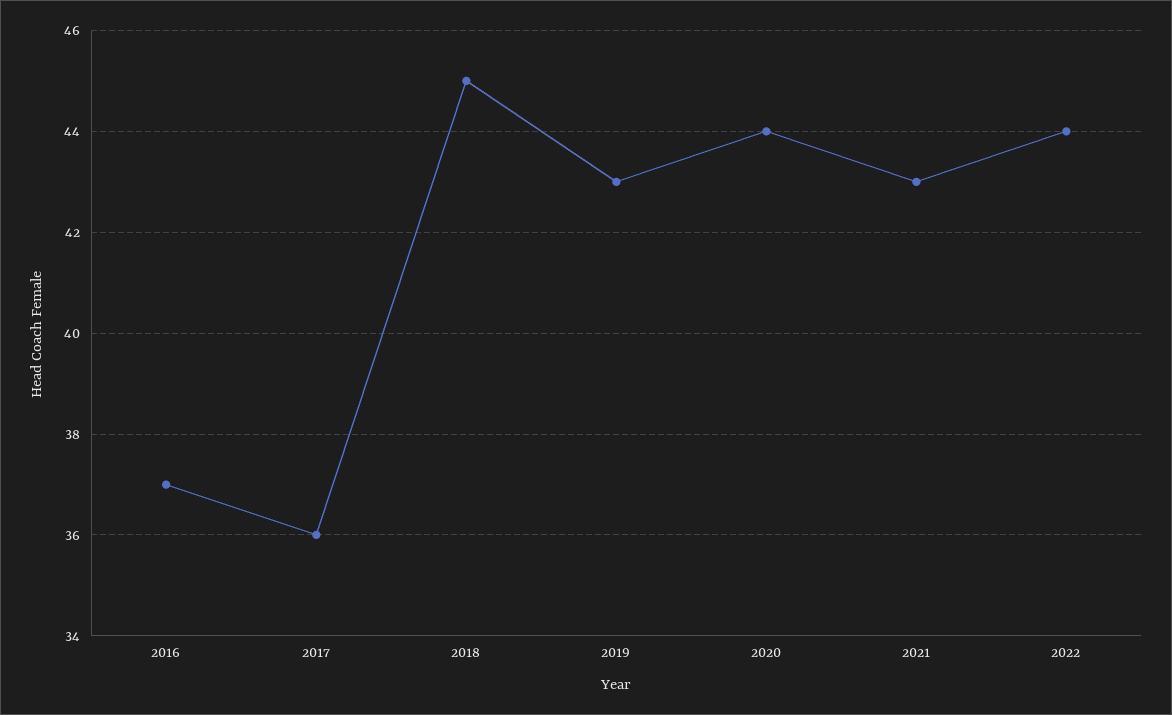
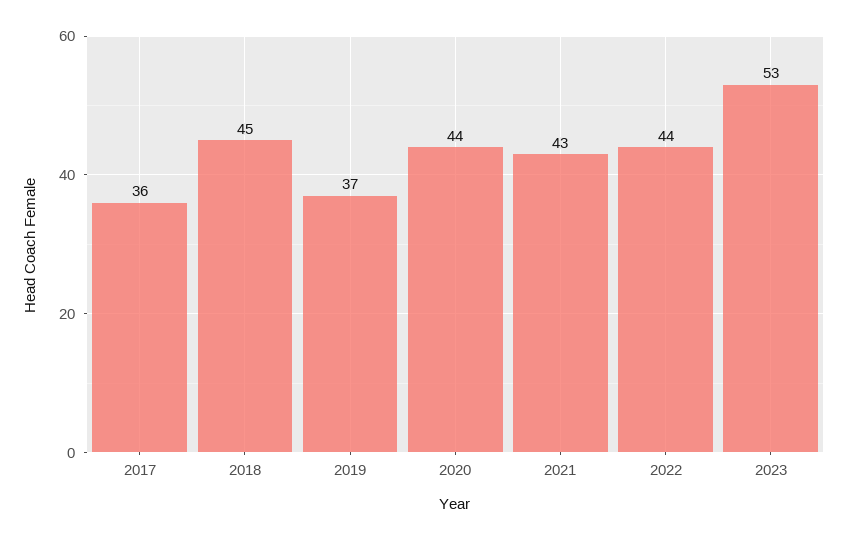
2016: 37 -> none
2019: 43 -> 37
2023: none -> 53

